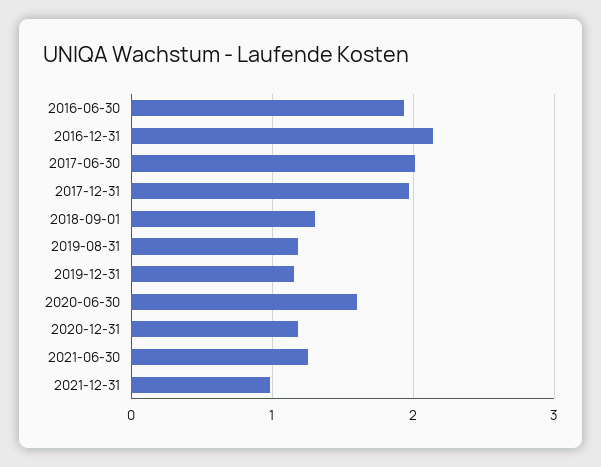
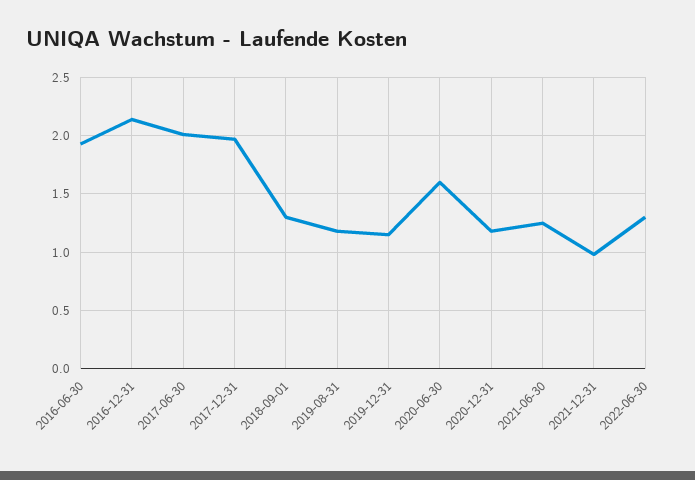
2022-06-30: none -> 1.3

